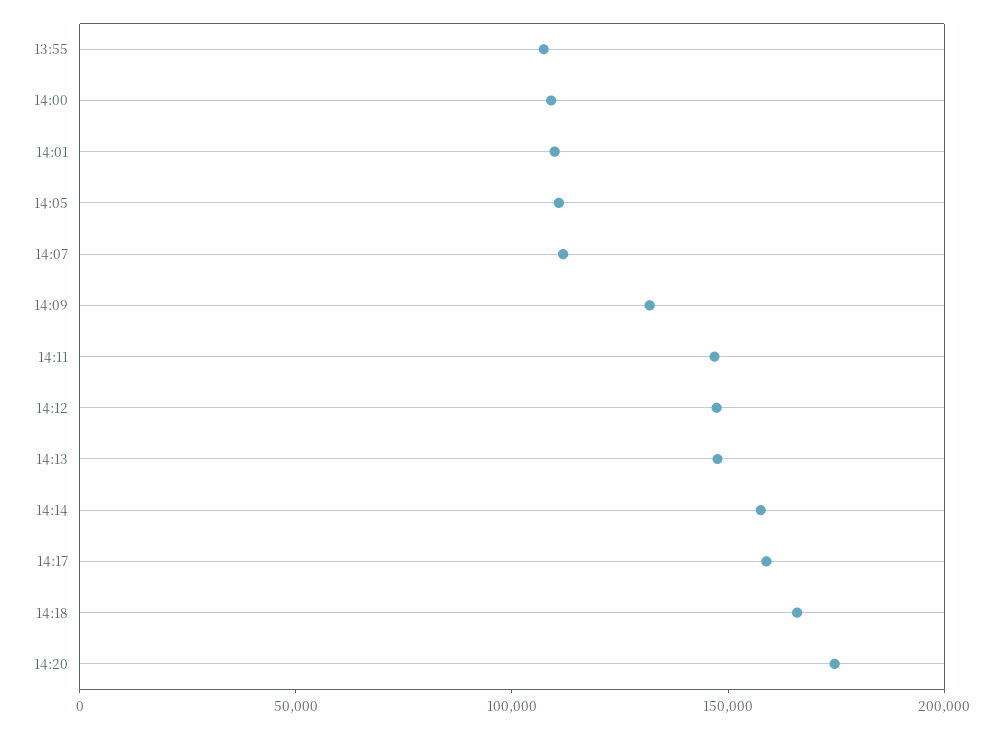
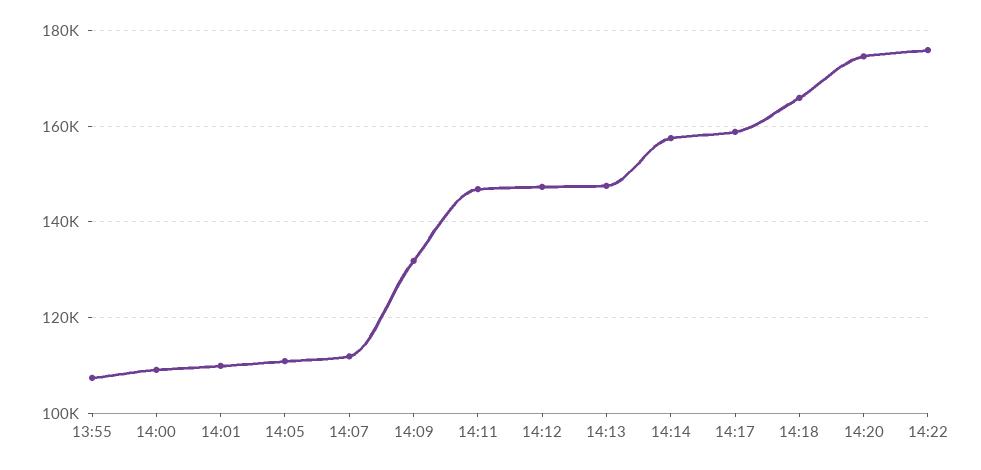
14:22: none -> 176000

